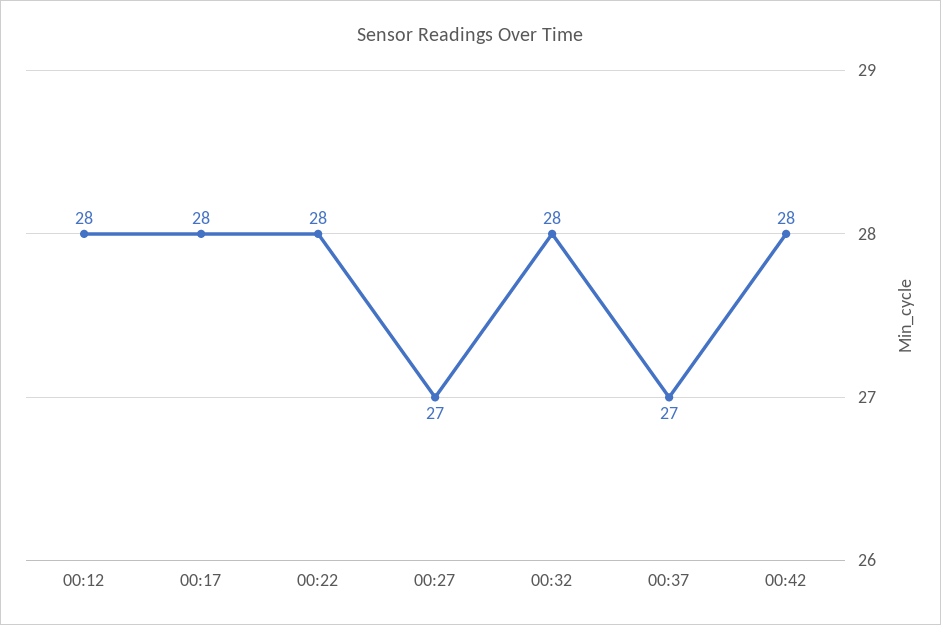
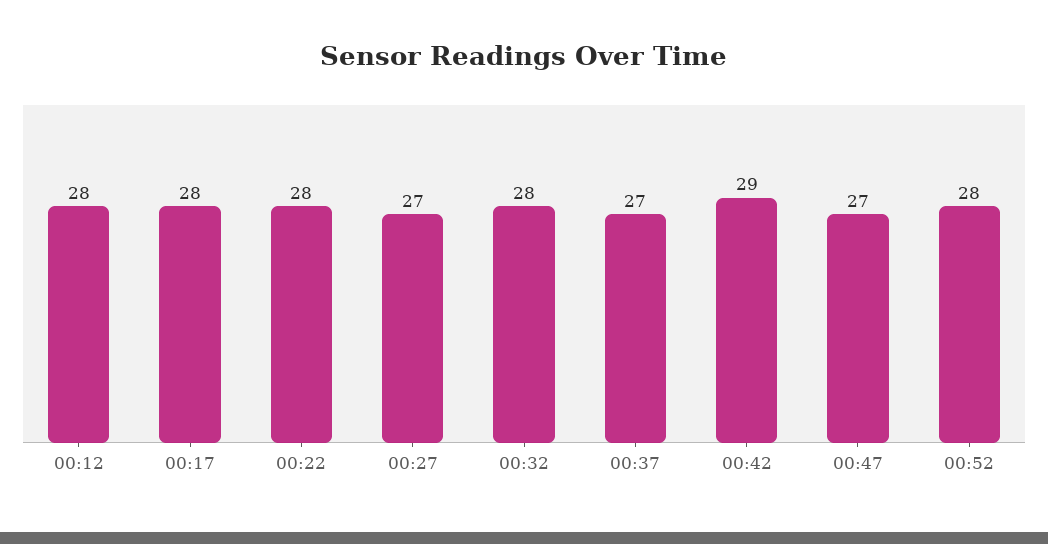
00:42: 28 -> 29
00:47: none -> 27
00:52: none -> 28

